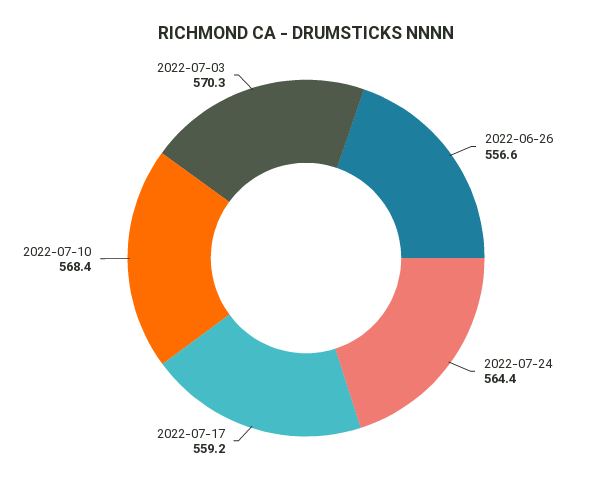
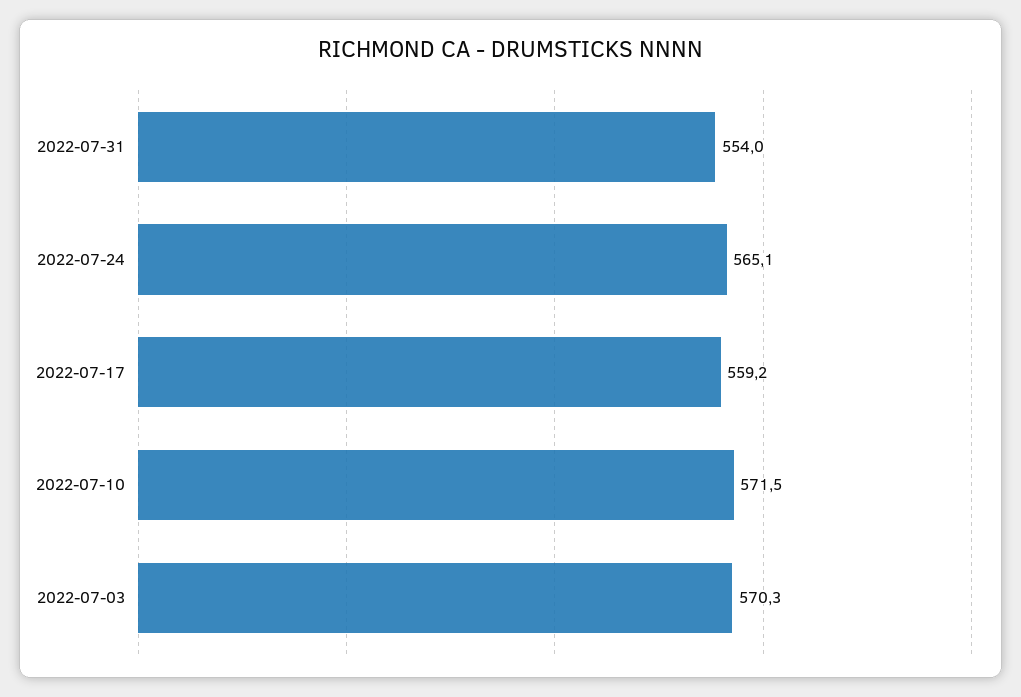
2022-06-26: 556.6 -> none
2022-07-24: 564.4 -> 565.1
2022-07-10: 568.4 -> 571.5
2022-07-31: none -> 554

